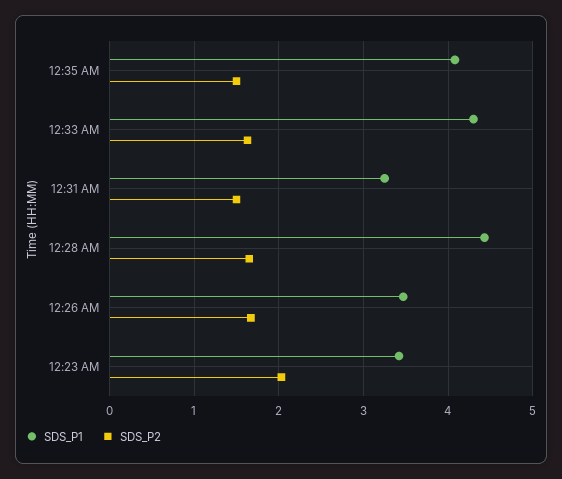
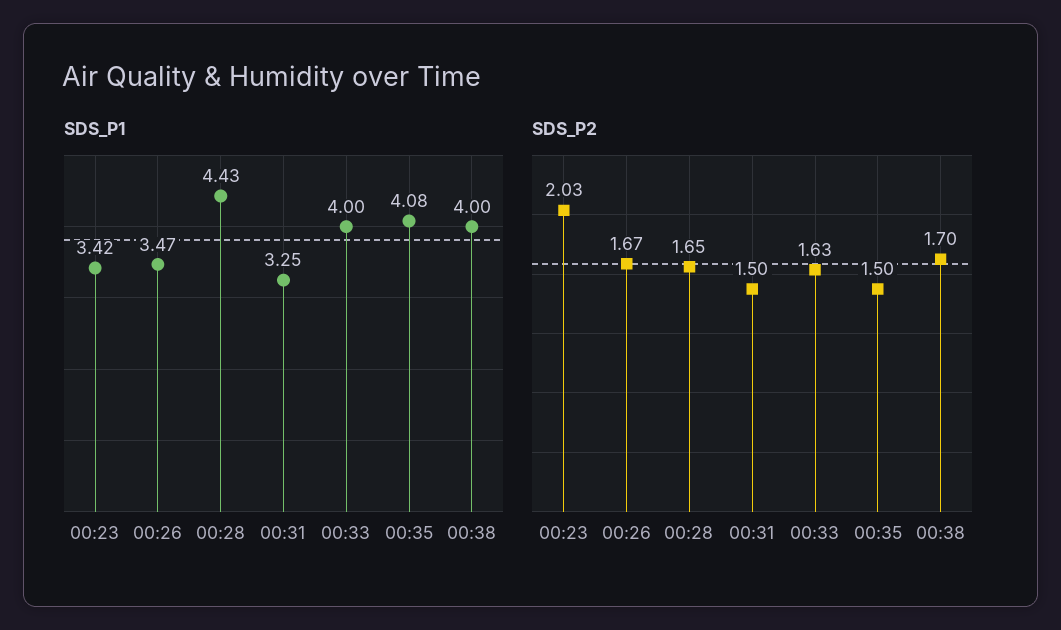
SDS_P1, 12:33 AM: 4.3 -> 4
SDS_P1, 00:38: none -> 4
SDS_P2, 00:38: none -> 1.7

